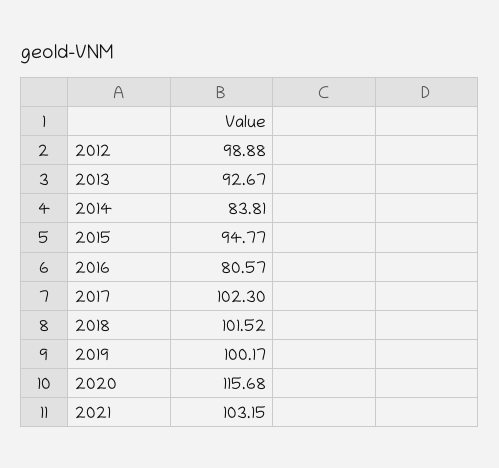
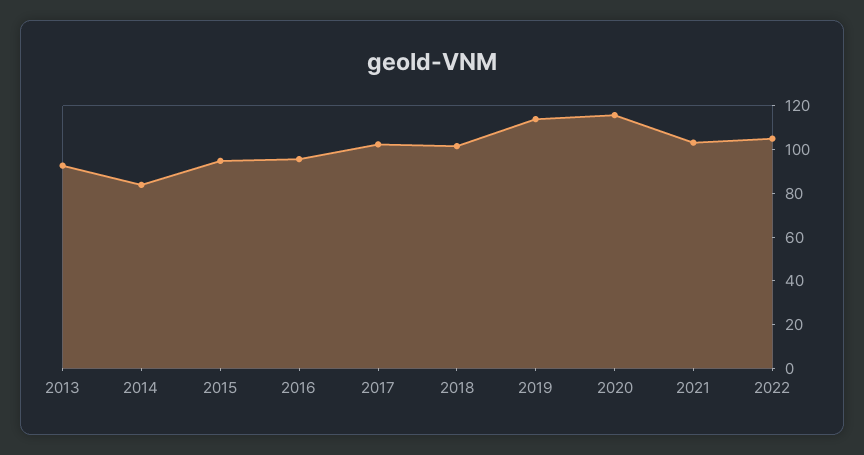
2012: 98.88 -> none
2016: 80.57 -> 95
2019: 100.17 -> 115
2022: none -> 105

